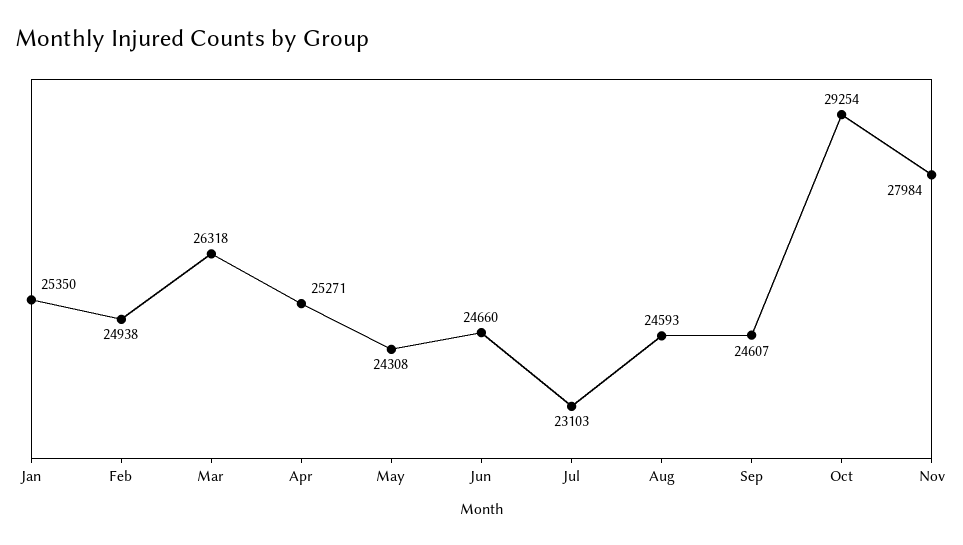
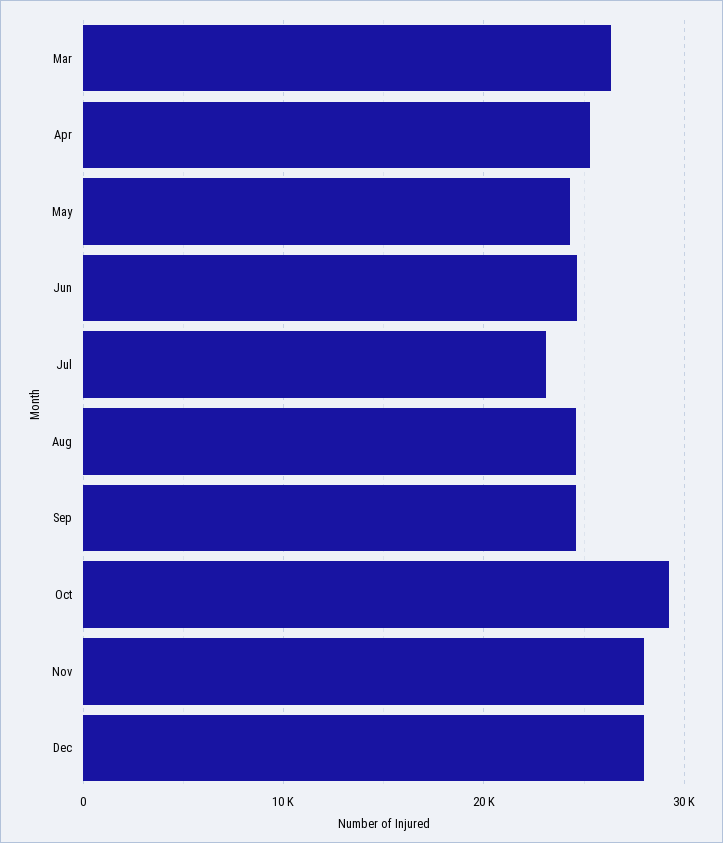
Jan: 25350 -> none
Feb: 24938 -> none
Dec: none -> 28000

